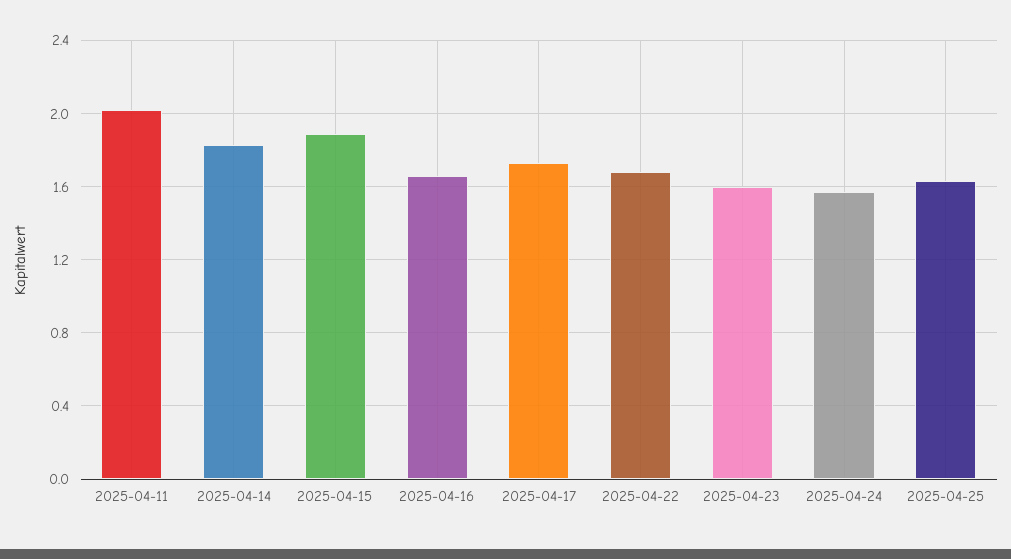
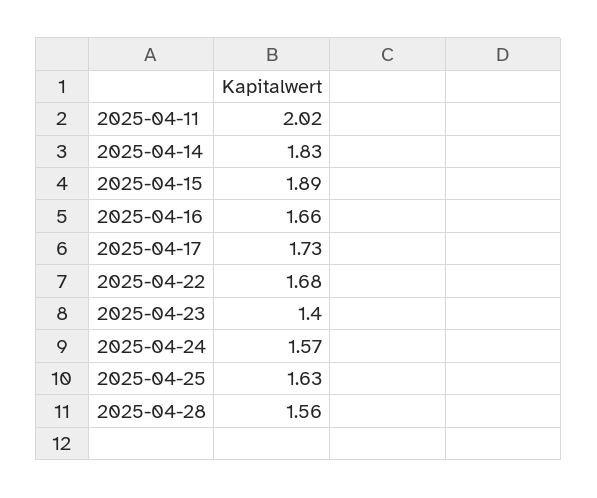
2025-04-23: 1.6 -> 1.4
2025-04-28: none -> 1.56

